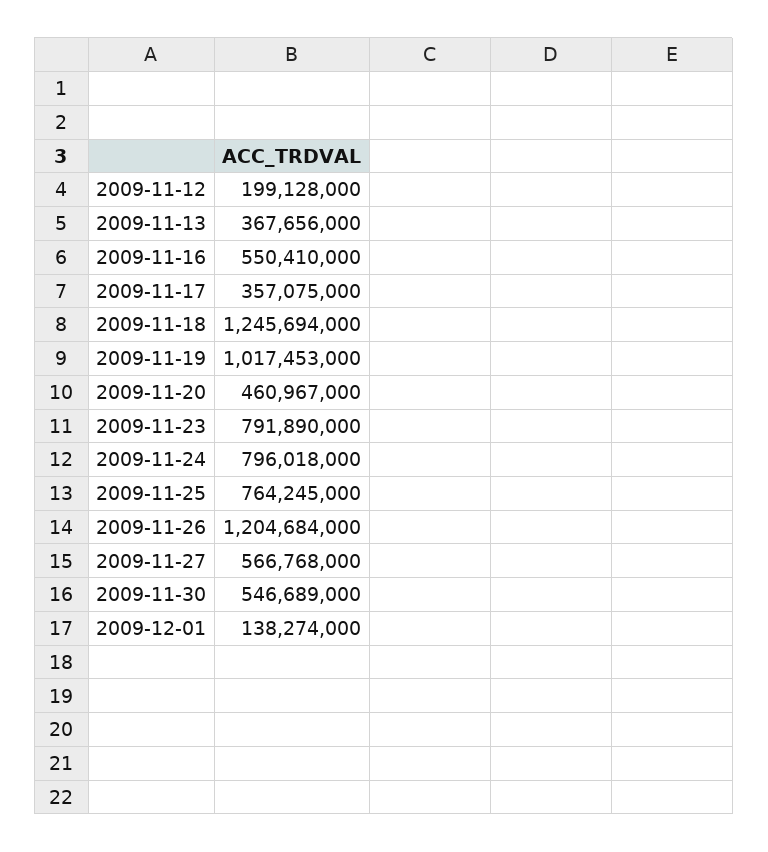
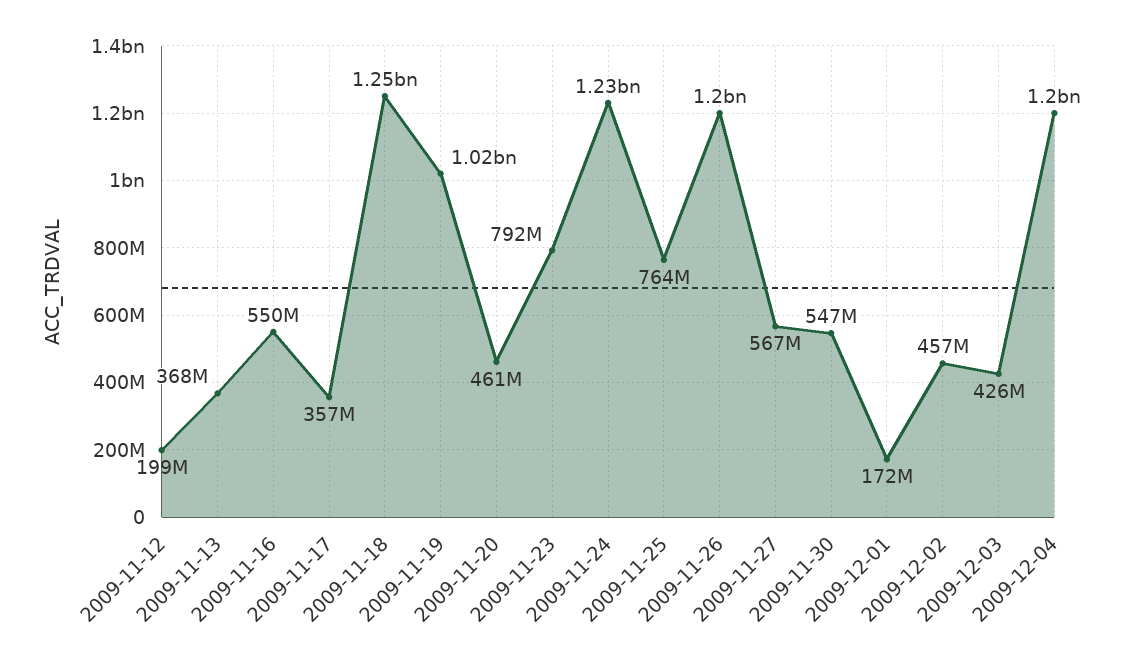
2009-11-24: 796018000 -> 1230000000
2009-12-01: 138274000 -> 172000000
2009-12-02: none -> 457000000
2009-12-03: none -> 426000000
2009-12-04: none -> 1200000000

